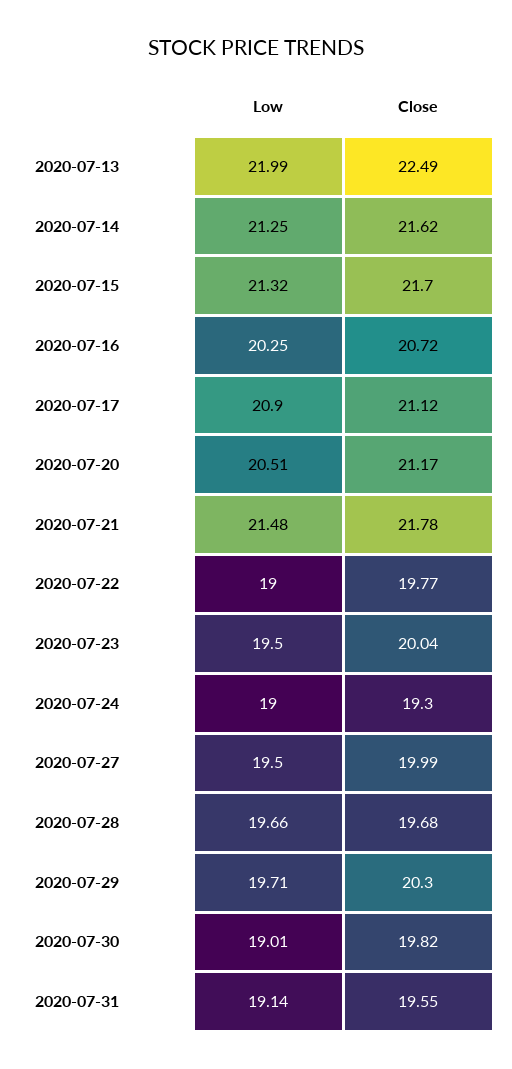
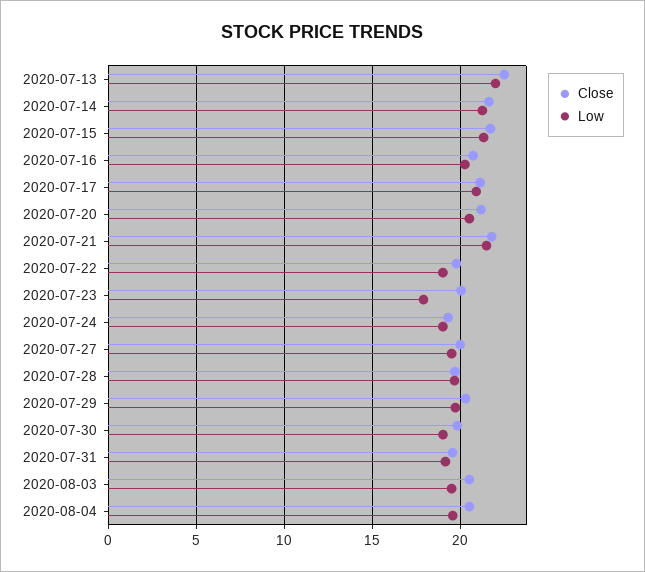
Low, 2020-07-23: 19.5 -> 18
Close, 2020-08-03: none -> 20.5
Low, 2020-08-03: none -> 19.5
Close, 2020-08-04: none -> 20.5
Low, 2020-08-04: none -> 19.5

